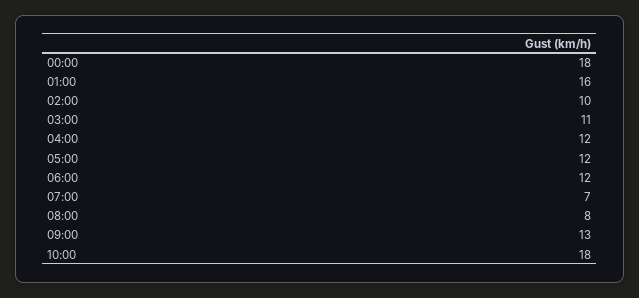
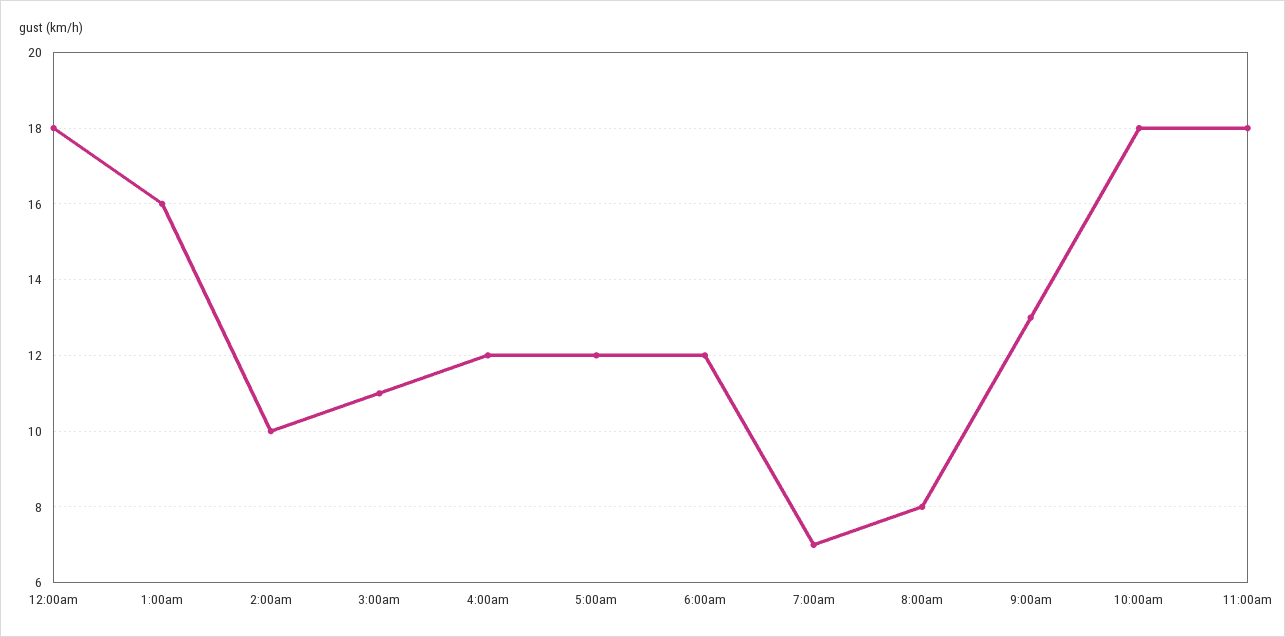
11:00am: none -> 18

